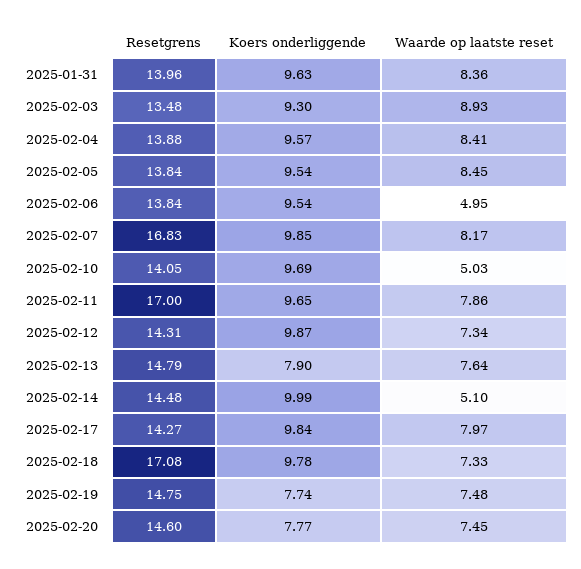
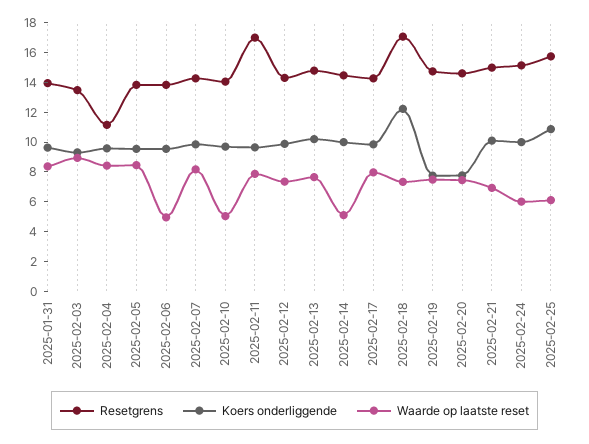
Resetgrens, 2025-02-04: 13.88 -> 11
Resetgrens, 2025-02-07: 16.83 -> 14
Koers onderliggende, 2025-02-13: 7.9 -> 10
Koers onderliggende, 2025-02-18: 9.78 -> 12
Resetgrens, 2025-02-21: none -> 15
Koers onderliggende, 2025-02-21: none -> 10
Waarde op laatste reset, 2025-02-21: none -> 7
Resetgrens, 2025-02-24: none -> 15
Koers onderliggende, 2025-02-24: none -> 10
Waarde op laatste reset, 2025-02-24: none -> 6
Resetgrens, 2025-02-25: none -> 16
Koers onderliggende, 2025-02-25: none -> 11
Waarde op laatste reset, 2025-02-25: none -> 6

